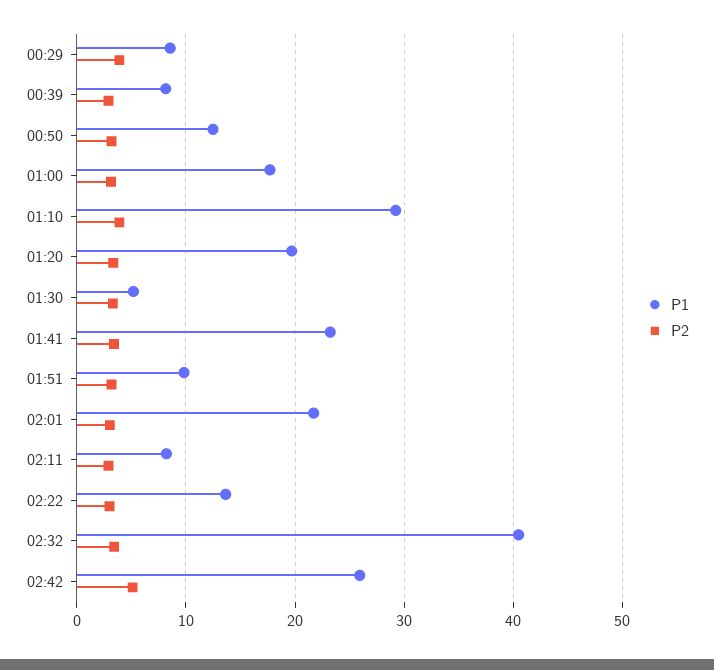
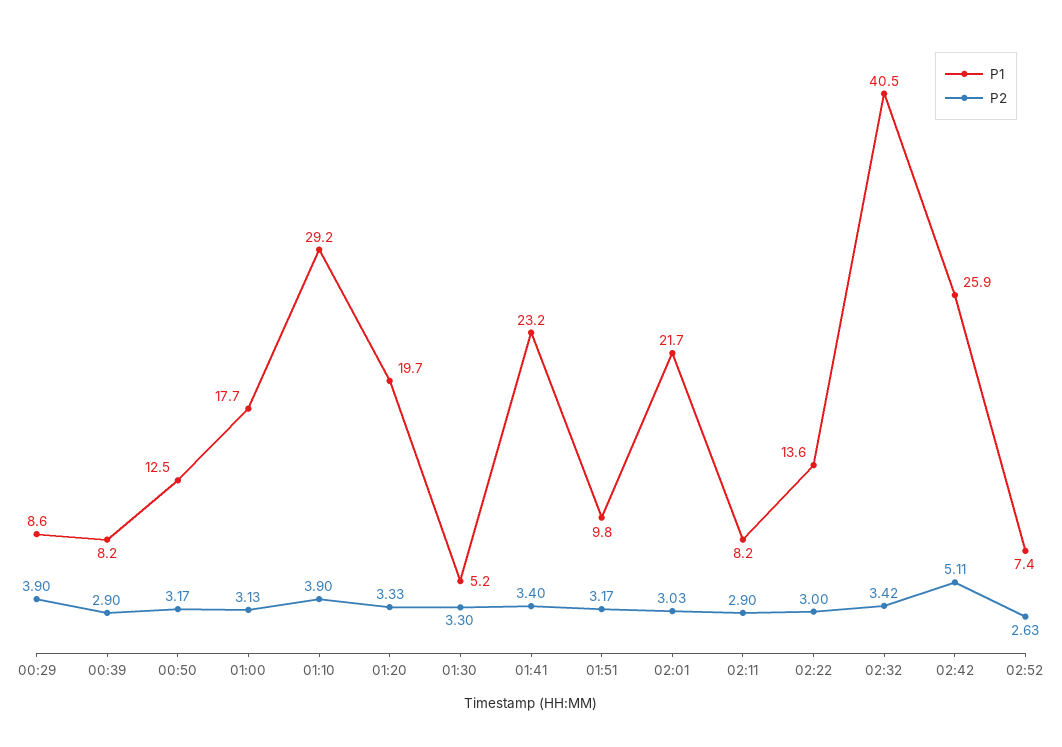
P1, 02:52: none -> 7.4
P2, 02:52: none -> 2.63

